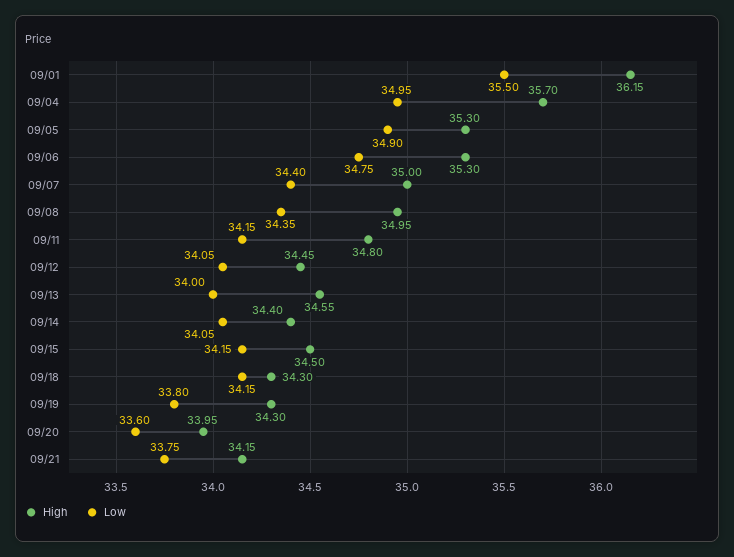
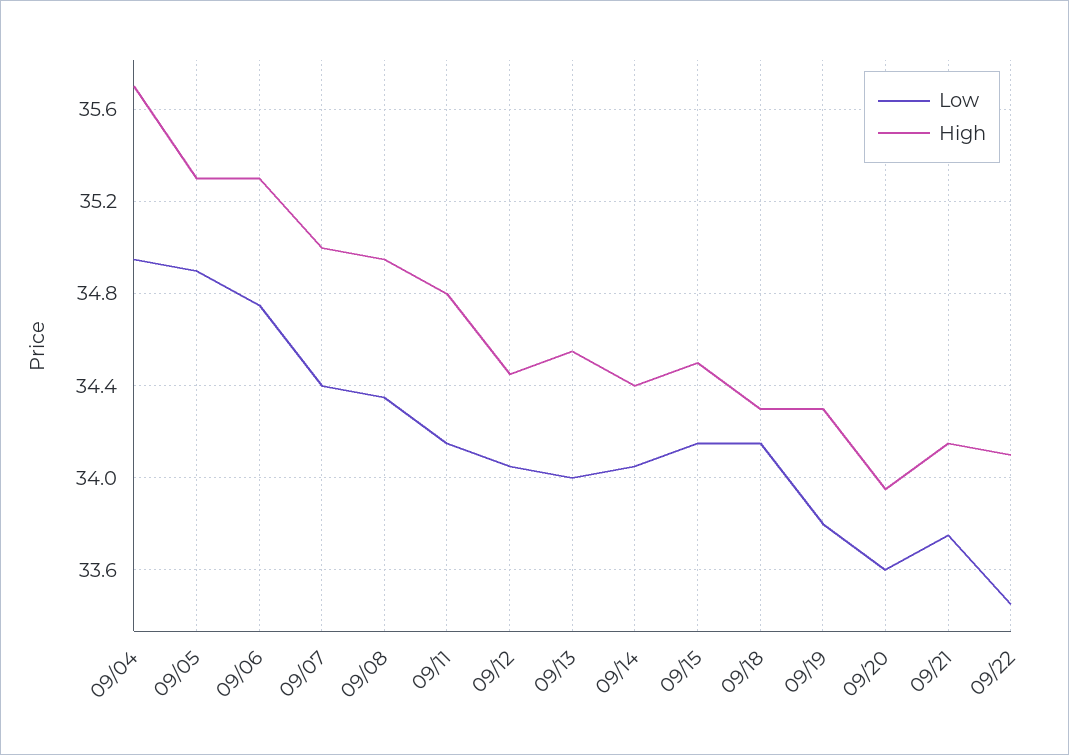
High, 09/01: 36.15 -> none
Low, 09/01: 35.5 -> none
Low, 09/22: none -> 33.45
High, 09/22: none -> 34.1

